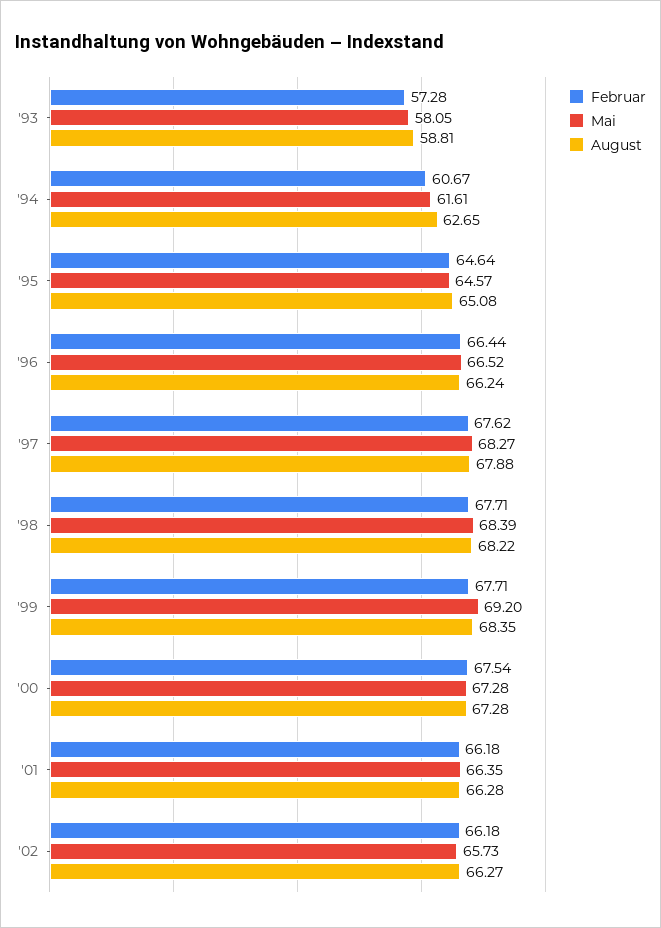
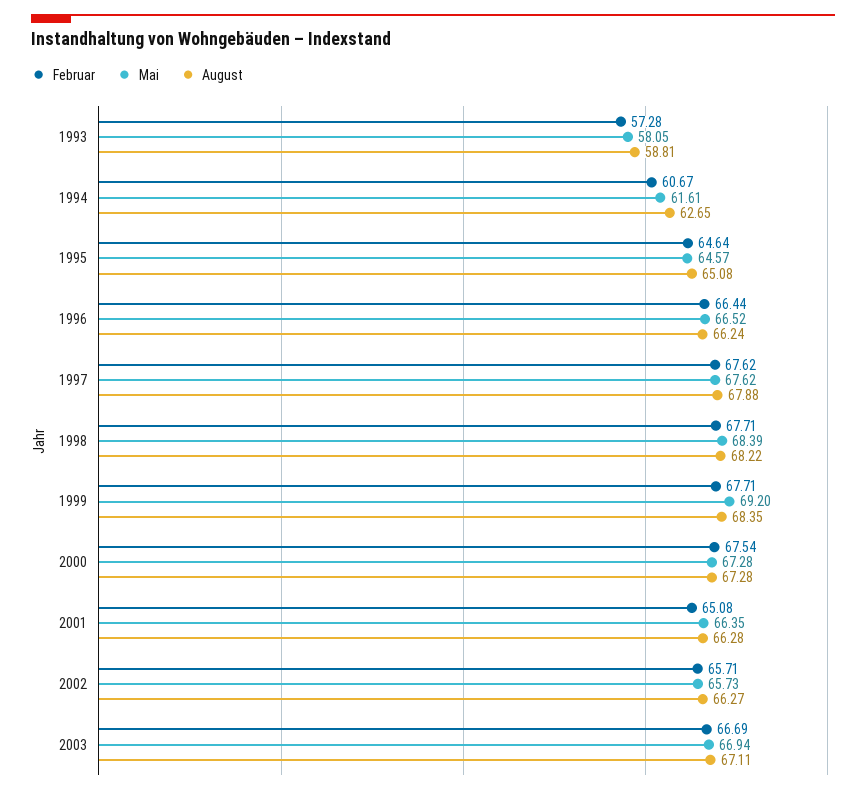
Mai, '97: 68.27 -> 67.62
Februar, '01: 66.18 -> 65.08
Februar, '02: 66.18 -> 65.71
Februar, 2003: none -> 66.69
Mai, 2003: none -> 66.94
August, 2003: none -> 67.11

